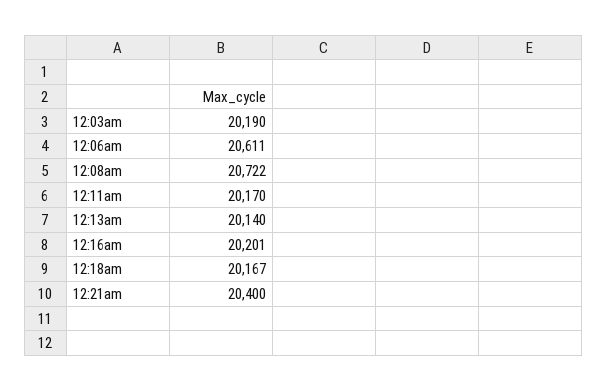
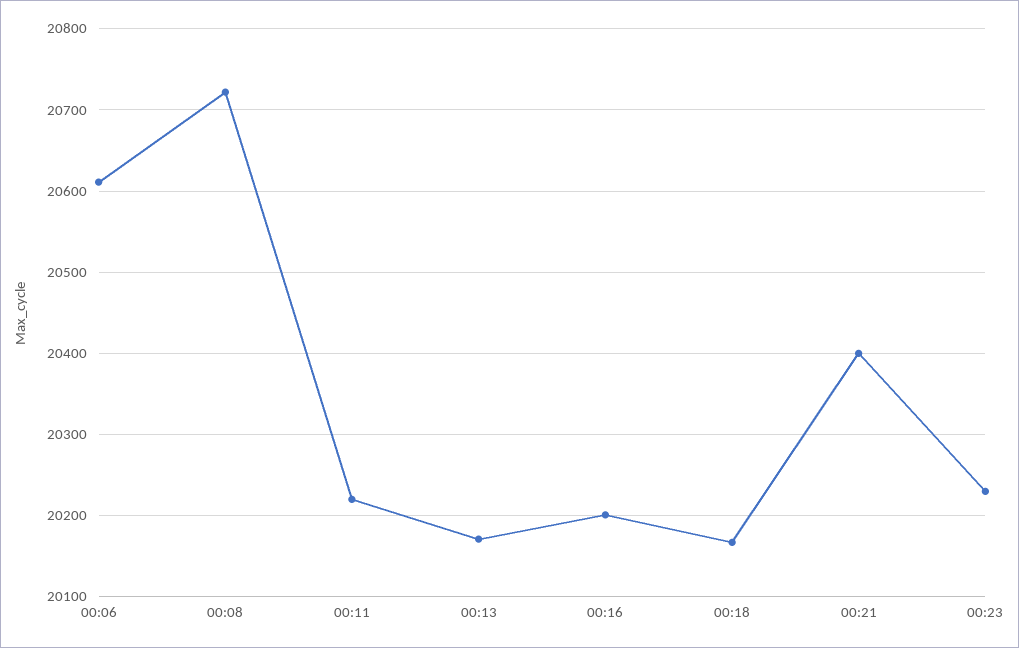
12:03am: 20190 -> none
12:11am: 20170 -> 20220
12:13am: 20140 -> 20170
00:23: none -> 20230

